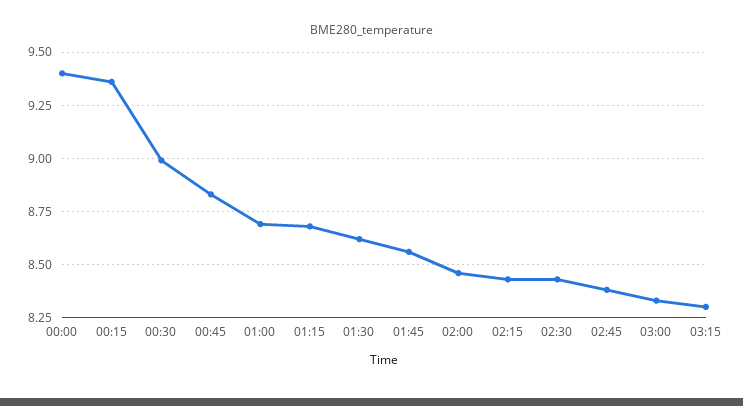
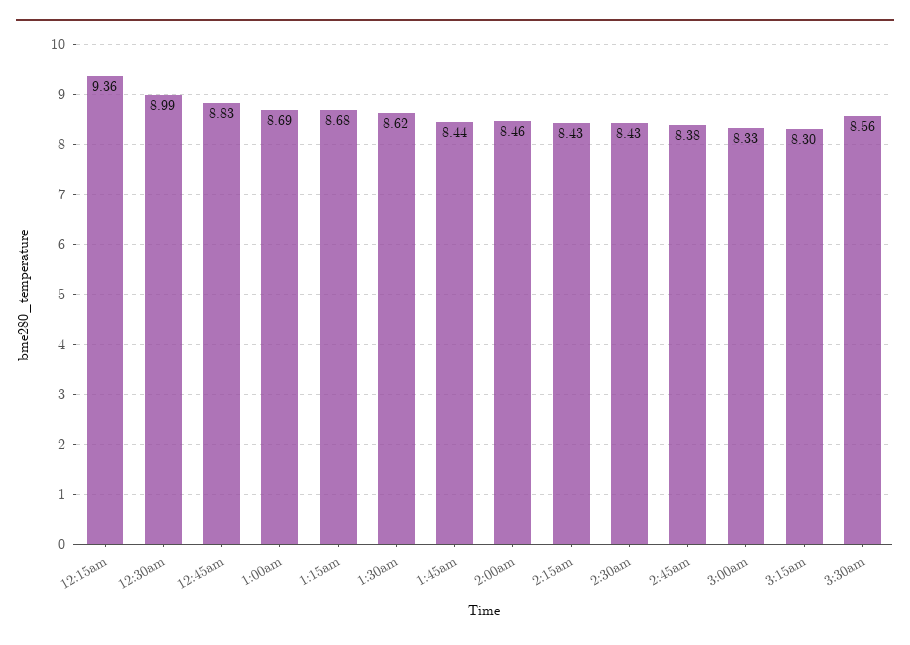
00:00: 9.4 -> none
01:45: 8.55 -> 8.44
3:30am: none -> 8.56

